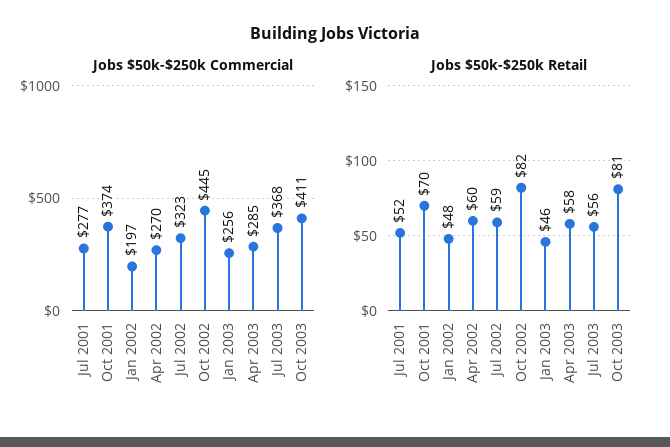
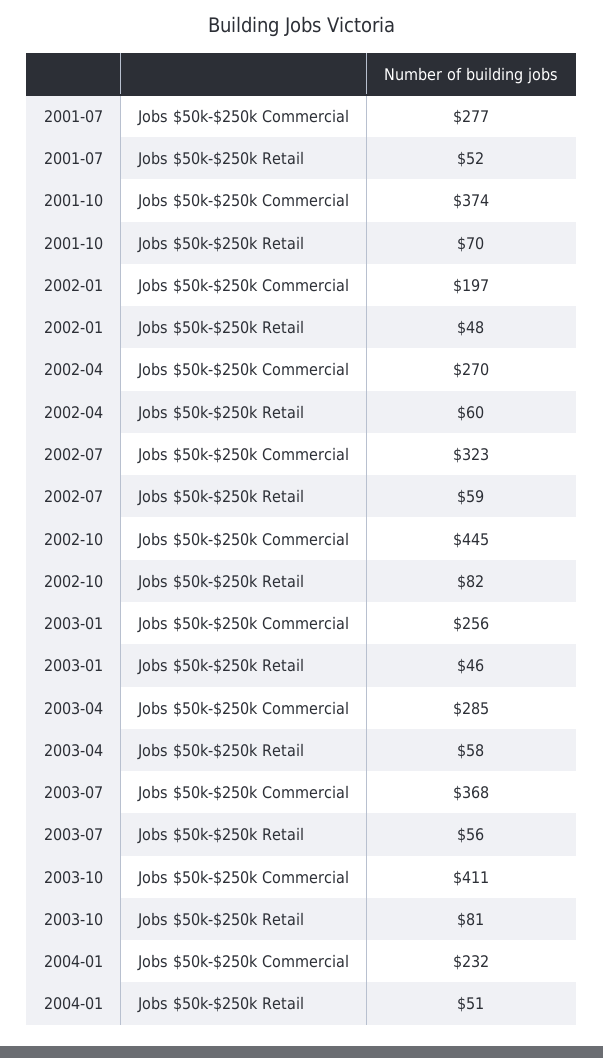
Jobs $50k-$250k Commercial, 2004-01: none -> 232
Jobs $50k-$250k Retail, 2004-01: none -> 51

